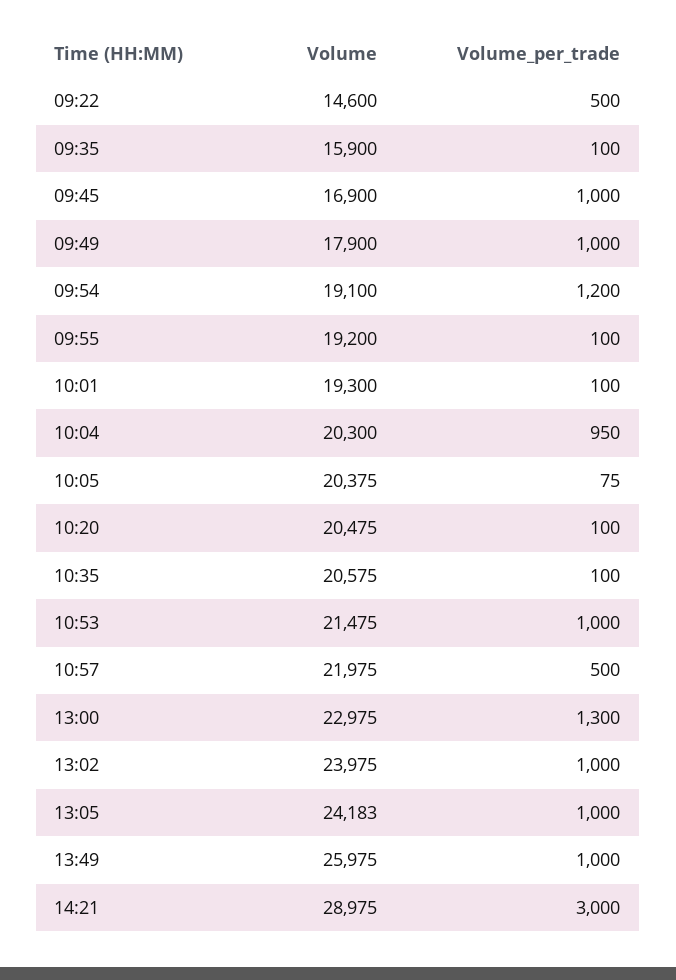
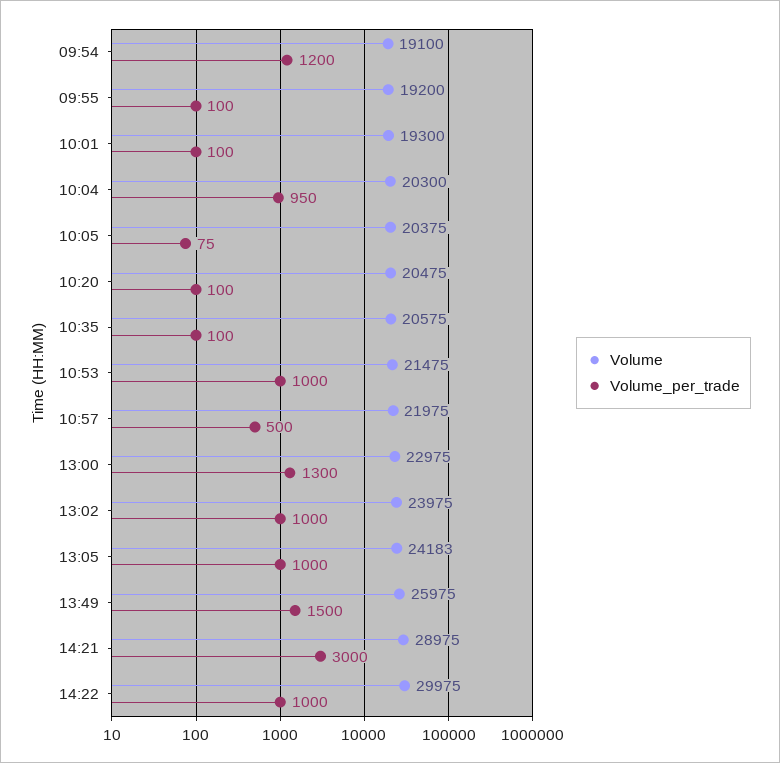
Volume, 09:22: 14600 -> none
Volume_per_trade, 09:22: 500 -> none
Volume, 09:35: 15900 -> none
Volume_per_trade, 09:35: 100 -> none
Volume, 09:45: 16900 -> none
Volume_per_trade, 09:45: 1000 -> none
Volume, 09:49: 17900 -> none
Volume_per_trade, 09:49: 1000 -> none
Volume_per_trade, 13:49: 1000 -> 1500
Volume, 14:22: none -> 29975
Volume_per_trade, 14:22: none -> 1000

